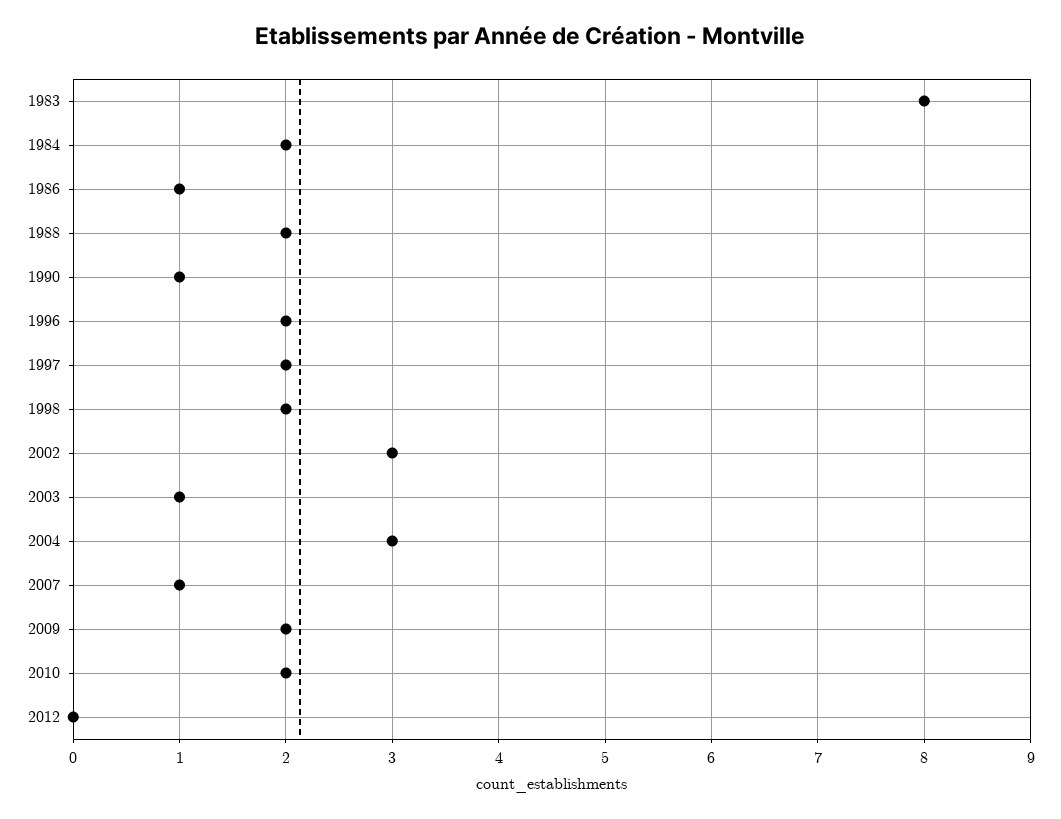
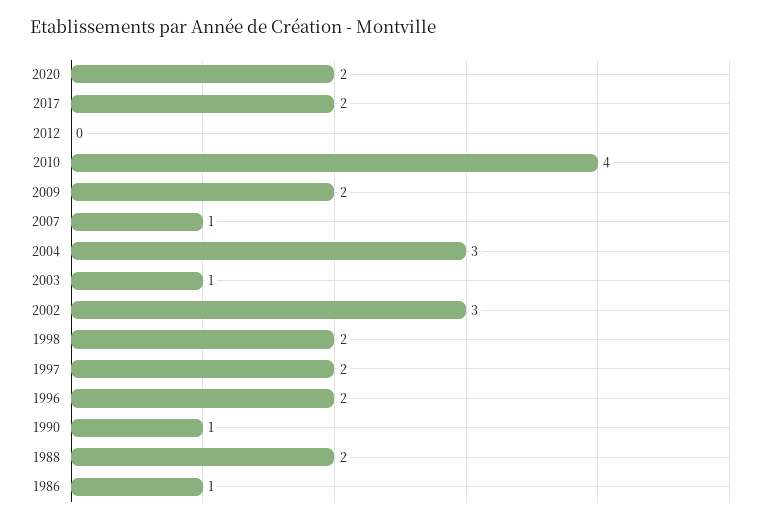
1983: 8 -> none
1984: 2 -> none
2010: 2 -> 4
2020: none -> 2
2017: none -> 2

